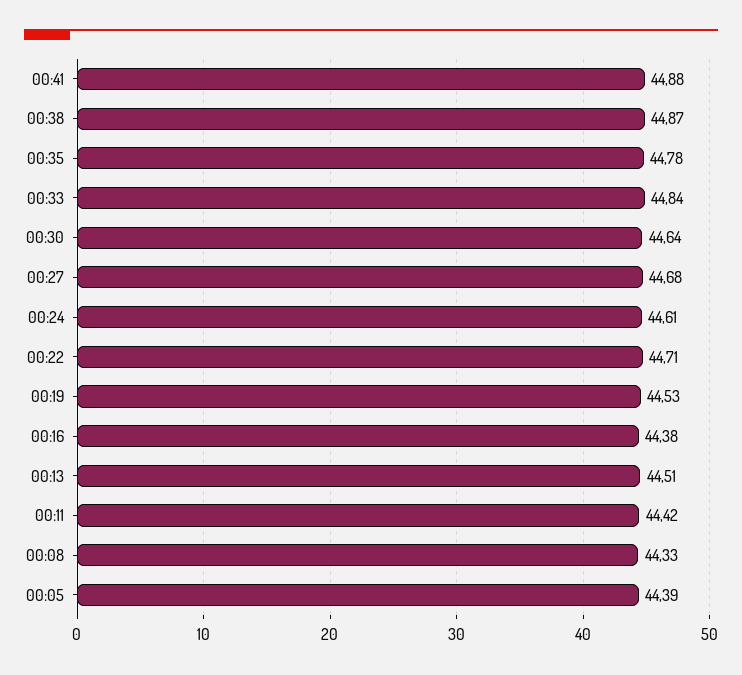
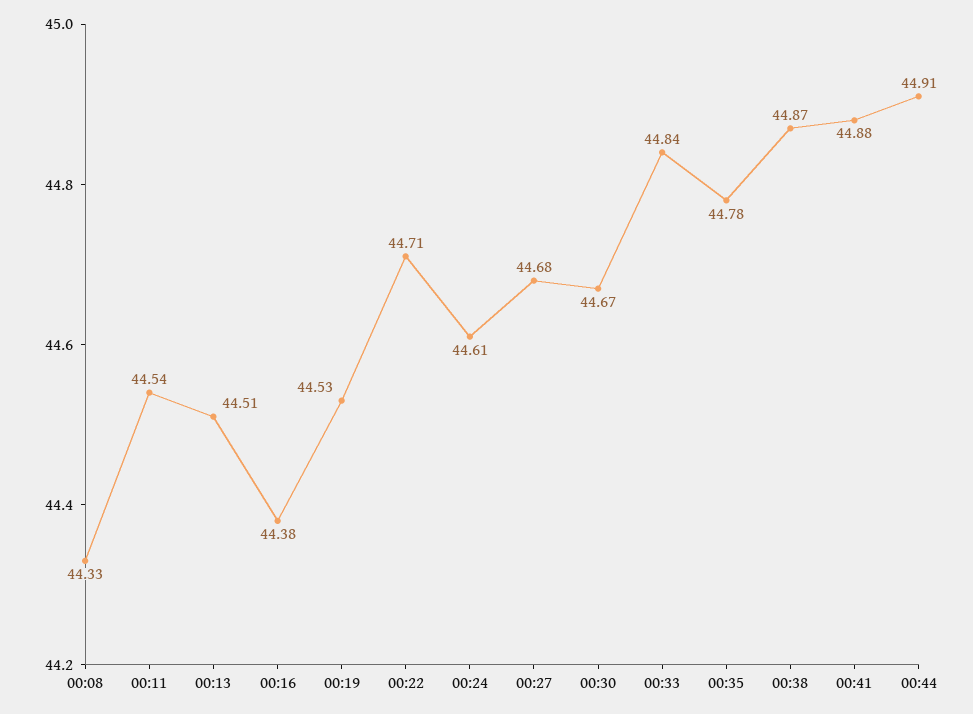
00:30: 44.64 -> 44.67
00:11: 44.42 -> 44.54
00:05: 44.39 -> none
00:44: none -> 44.91

